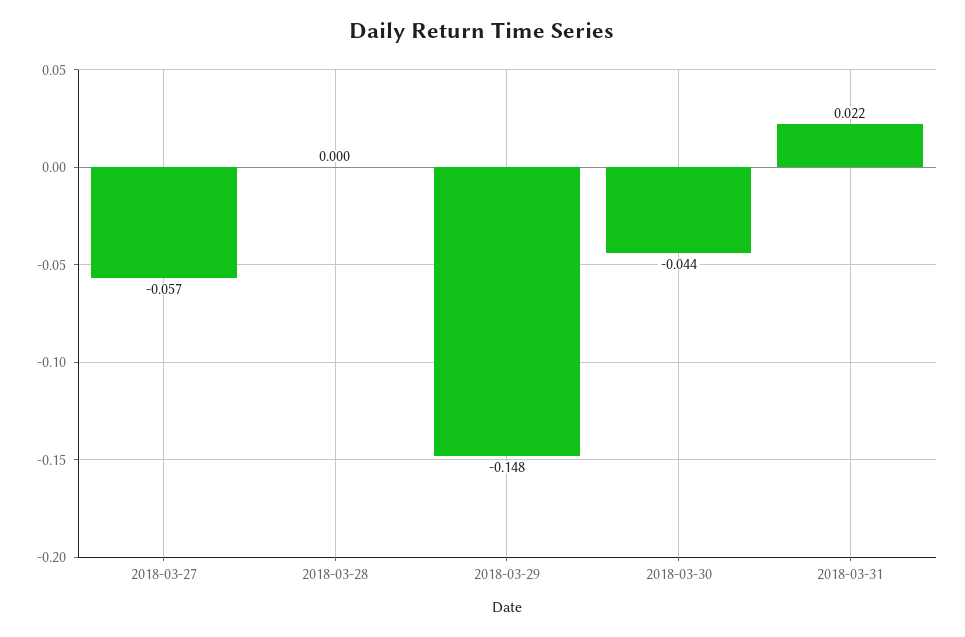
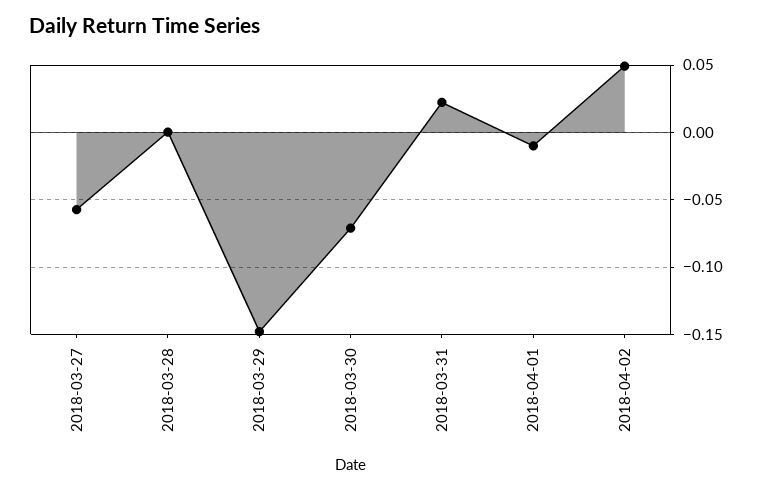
2018-03-30: -0.044 -> -0.07
2018-04-01: none -> -0.01
2018-04-02: none -> 0.05

